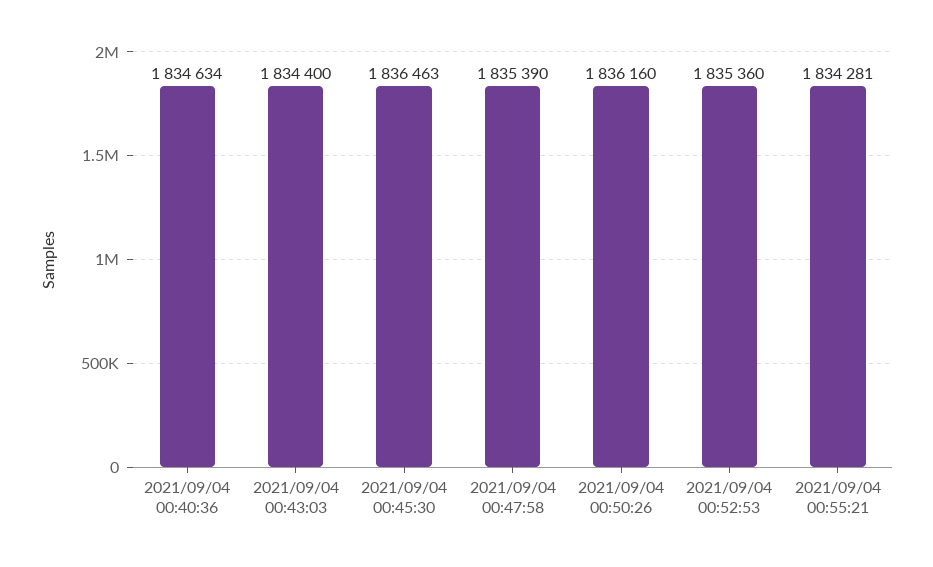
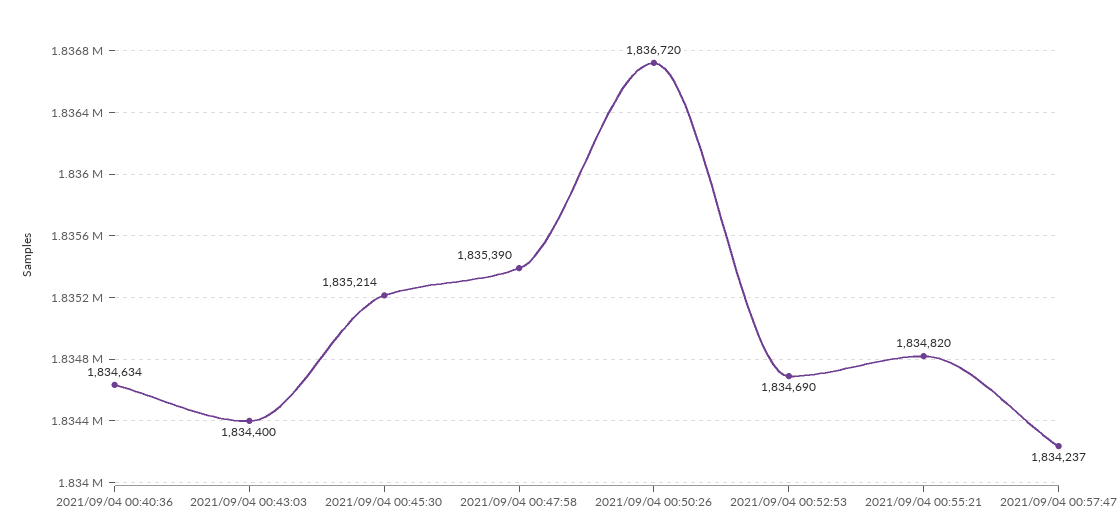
2021/09/04 00:45:30: 1836463 -> 1835214
2021/09/04 00:50:26: 1836160 -> 1836720
2021/09/04 00:52:53: 1835360 -> 1834690
2021/09/04 00:55:21: 1834281 -> 1834820
2021/09/04 00:57:47: none -> 1834237

